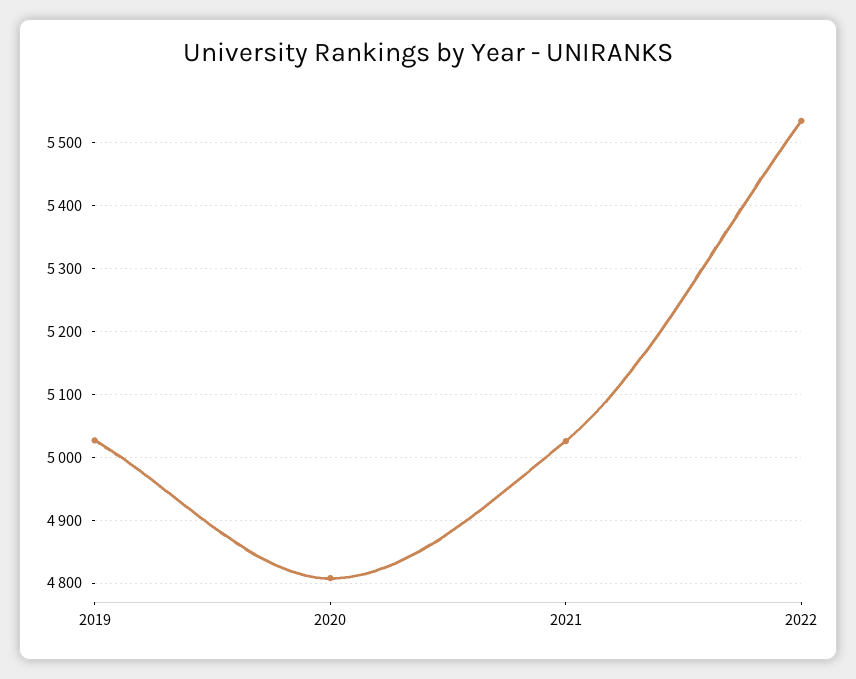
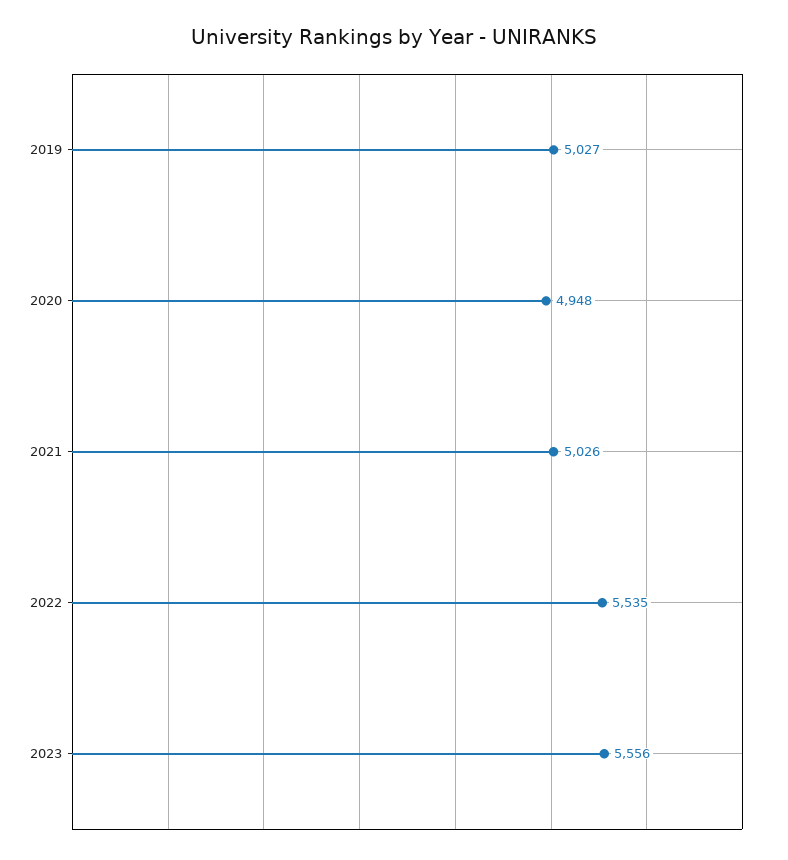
2020: 4810 -> 4948
2023: none -> 5556

